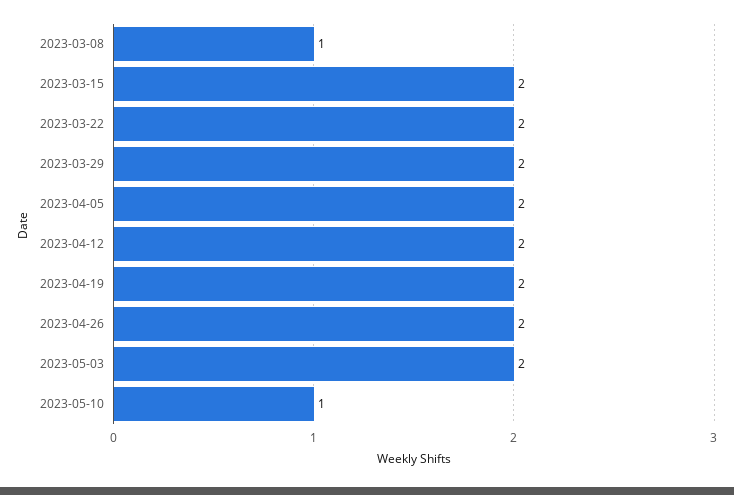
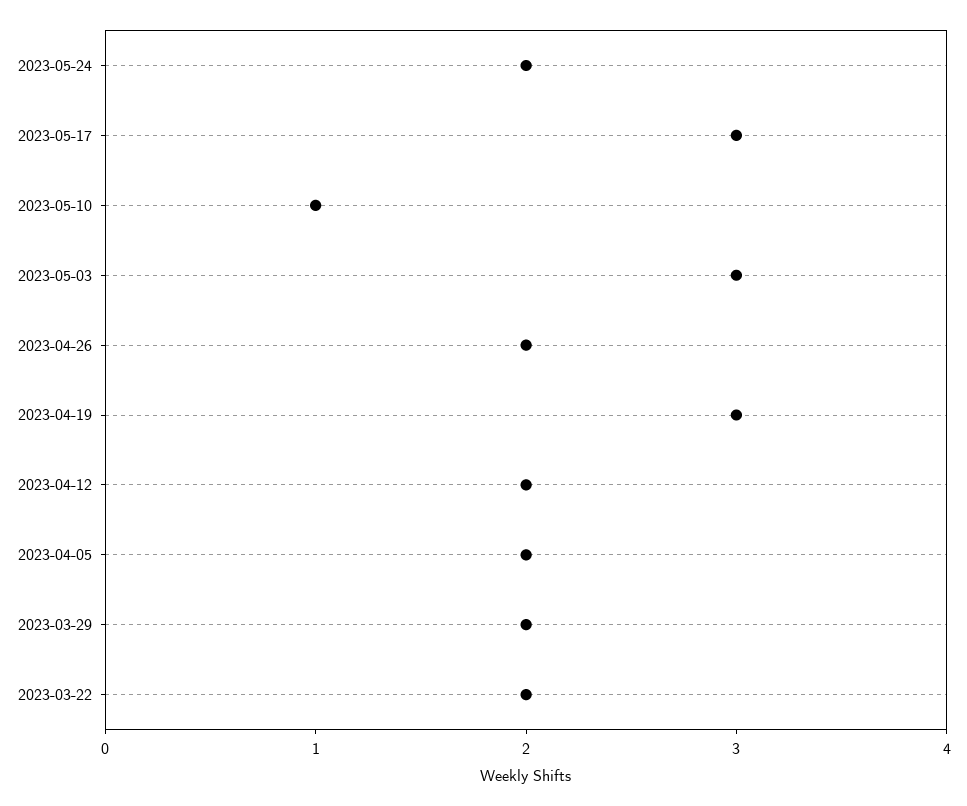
2023-03-08: 1 -> none
2023-03-15: 2 -> none
2023-04-19: 2 -> 3
2023-05-03: 2 -> 3
2023-05-24: none -> 2
2023-05-17: none -> 3

